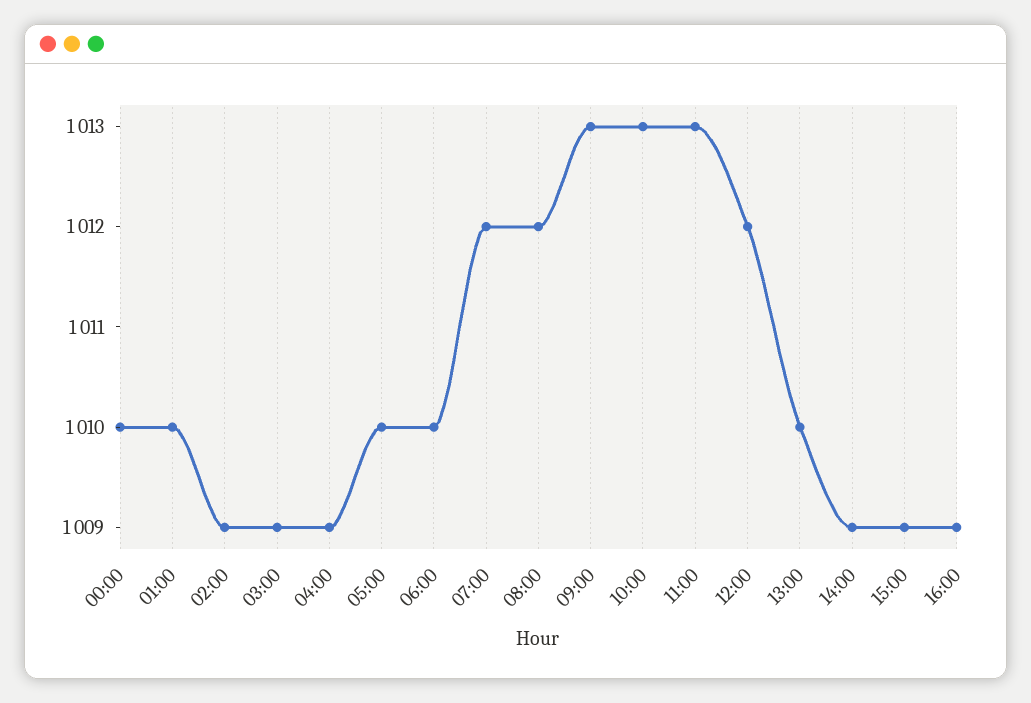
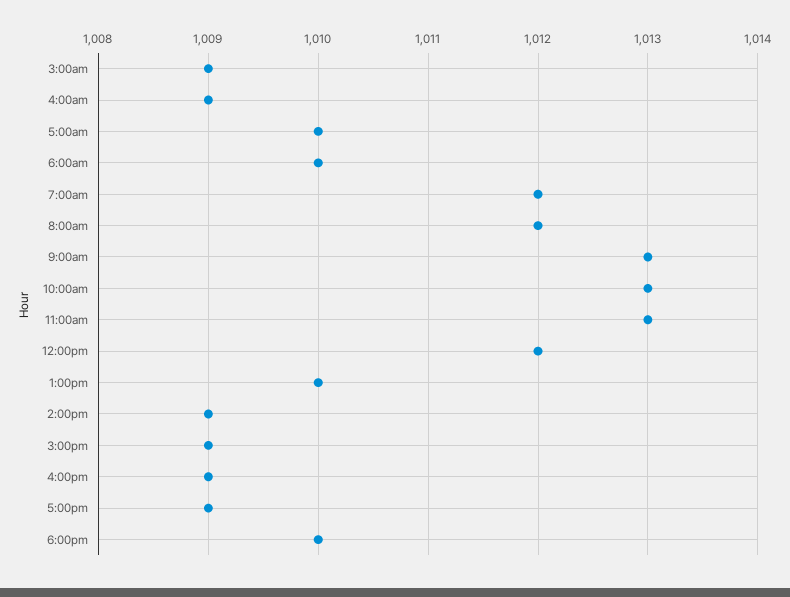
00:00: 1010 -> none
01:00: 1010 -> none
02:00: 1009 -> none
5:00pm: none -> 1009
6:00pm: none -> 1010

